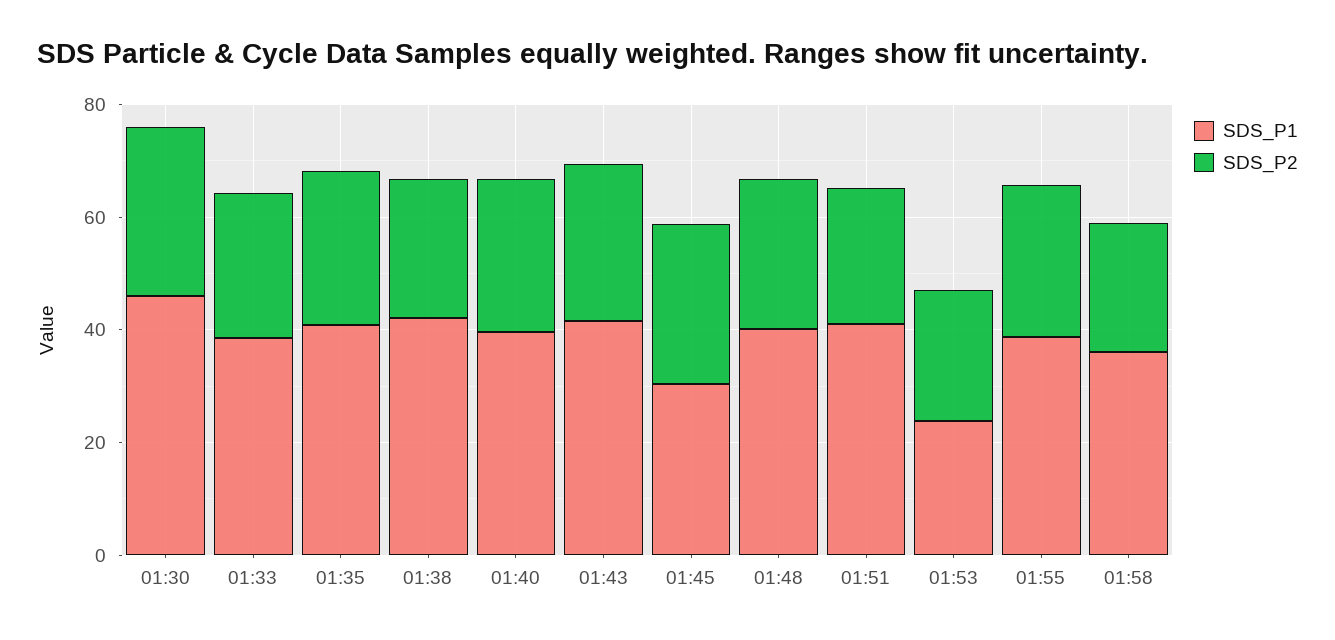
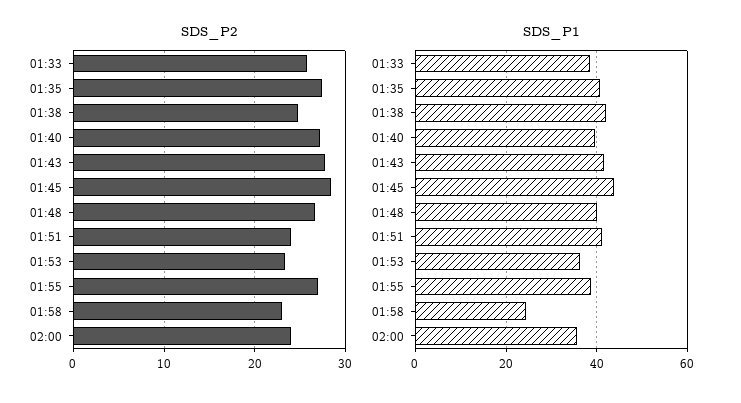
SDS_P1, 01:30: 45 -> none
SDS_P2, 01:30: 30 -> none
SDS_P1, 01:45: 30 -> 44
SDS_P1, 01:53: 25 -> 36
SDS_P1, 01:58: 35 -> 24
SDS_P2, 02:00: none -> 24
SDS_P1, 02:00: none -> 36

